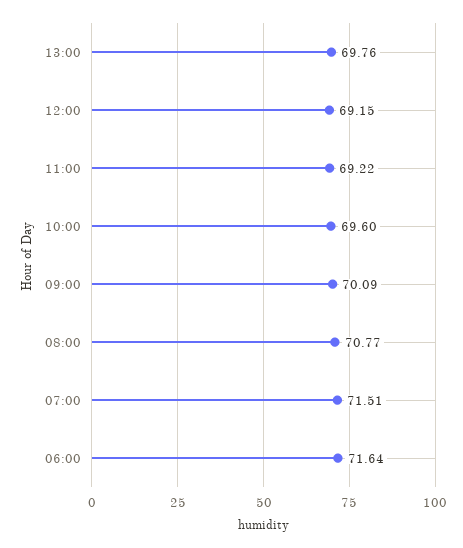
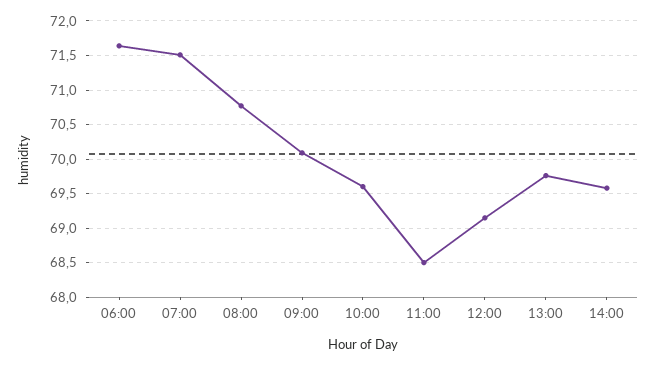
11:00: 69.22 -> 68.5
14:00: none -> 69.6

